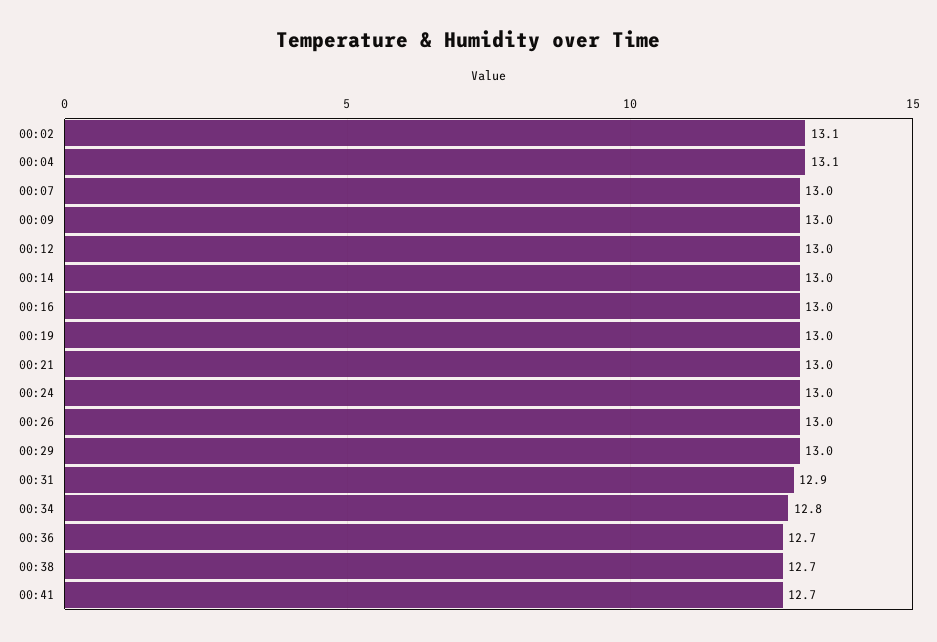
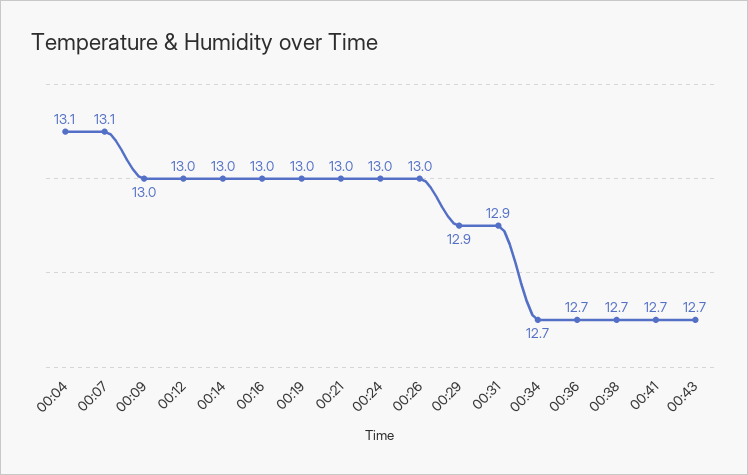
00:02: 13.1 -> none
00:07: 13 -> 13.1
00:29: 13 -> 12.9
00:34: 12.8 -> 12.7
00:43: none -> 12.7

